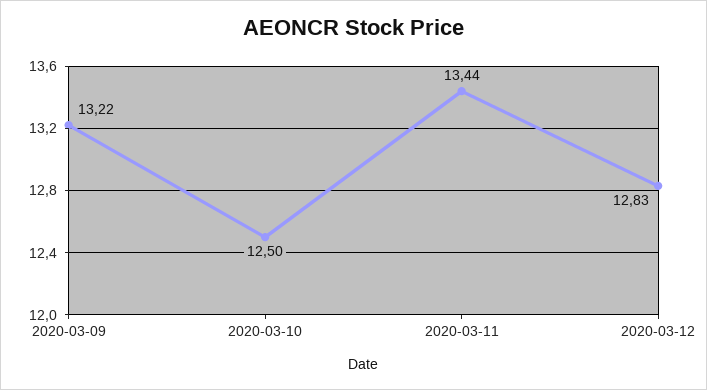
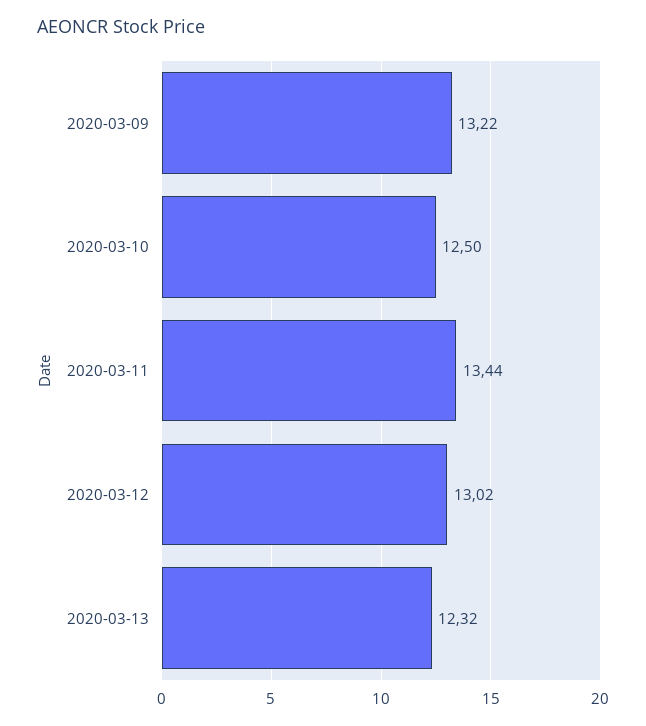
2020-03-12: 12.83 -> 13.02
2020-03-13: none -> 12.32

